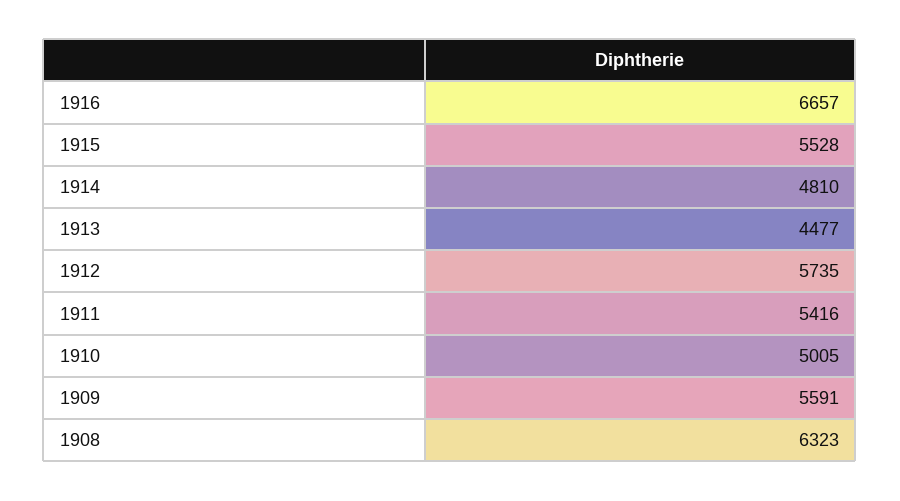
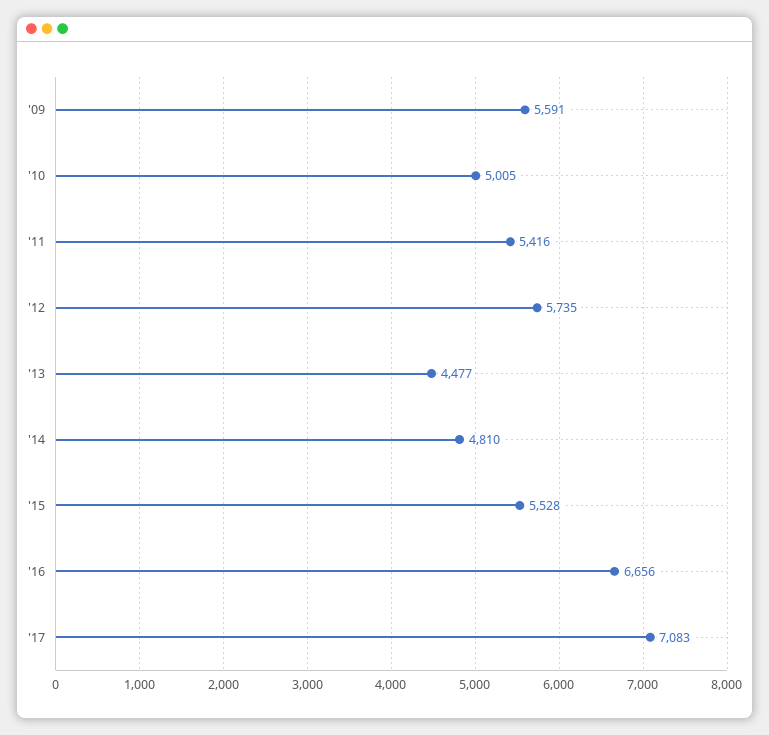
1916: 6657 -> 6656
1908: 6323 -> none
'17: none -> 7083

